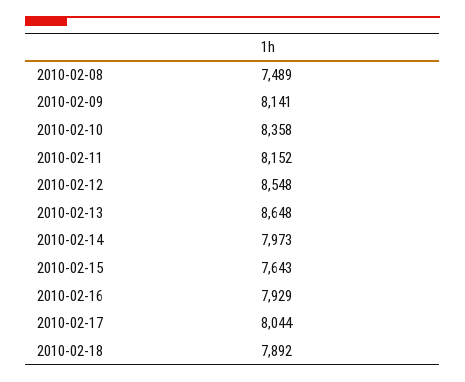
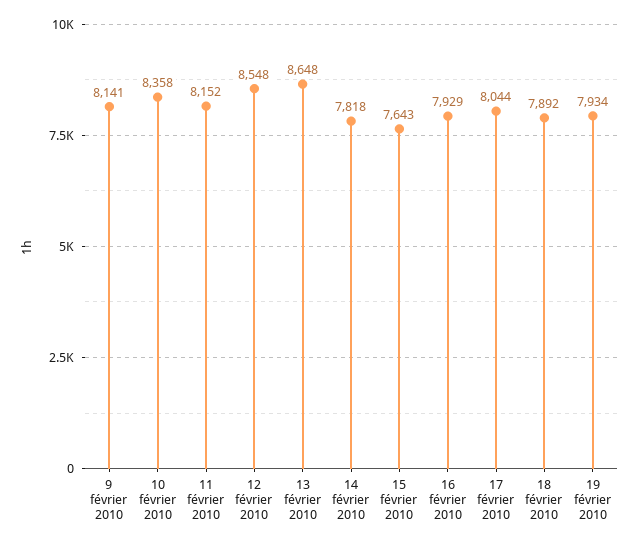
2010-02-08: 7489 -> none
2010-02-14: 7973 -> 7818
19 février 2010: none -> 7934

